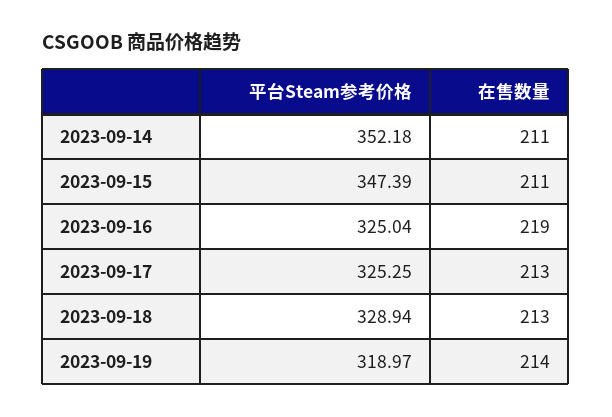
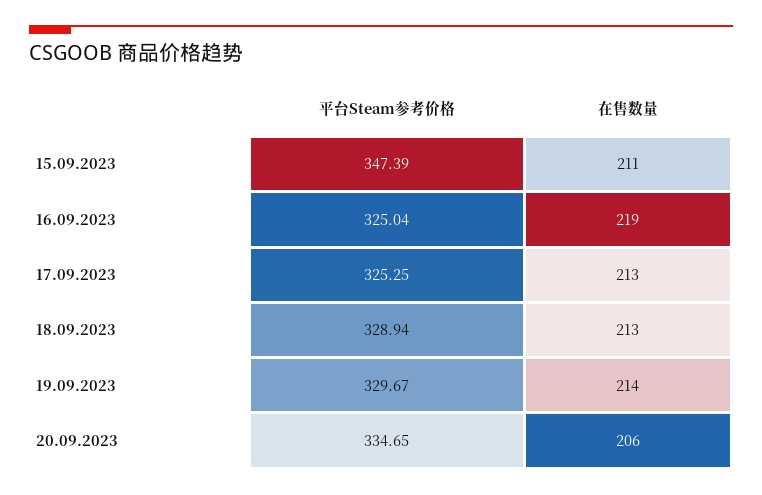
平台Steam参考价格, 2023-09-14: 352.18 -> none
在售数量, 2023-09-14: 211 -> none
平台Steam参考价格, 2023-09-19: 318.97 -> 329.67
平台Steam参考价格, 20.09.2023: none -> 334.65
在售数量, 20.09.2023: none -> 206

